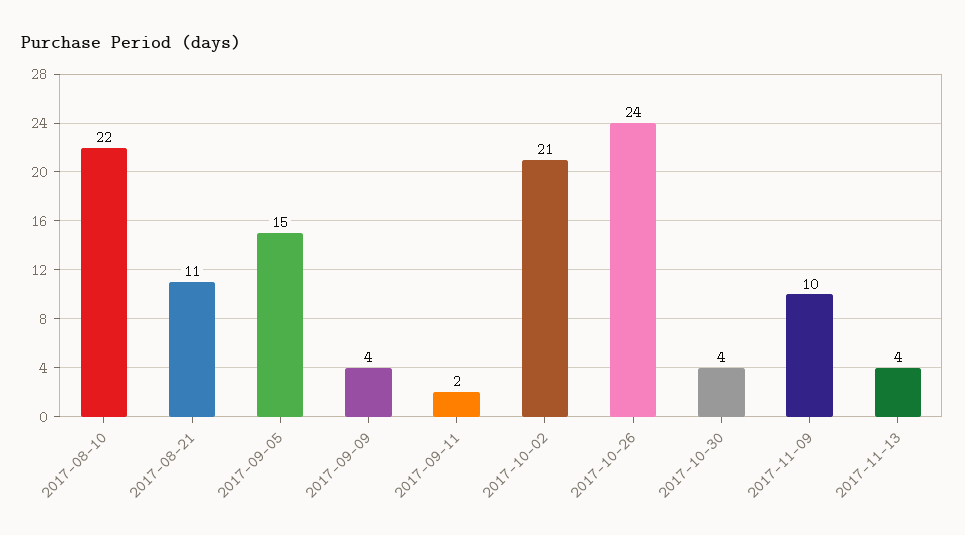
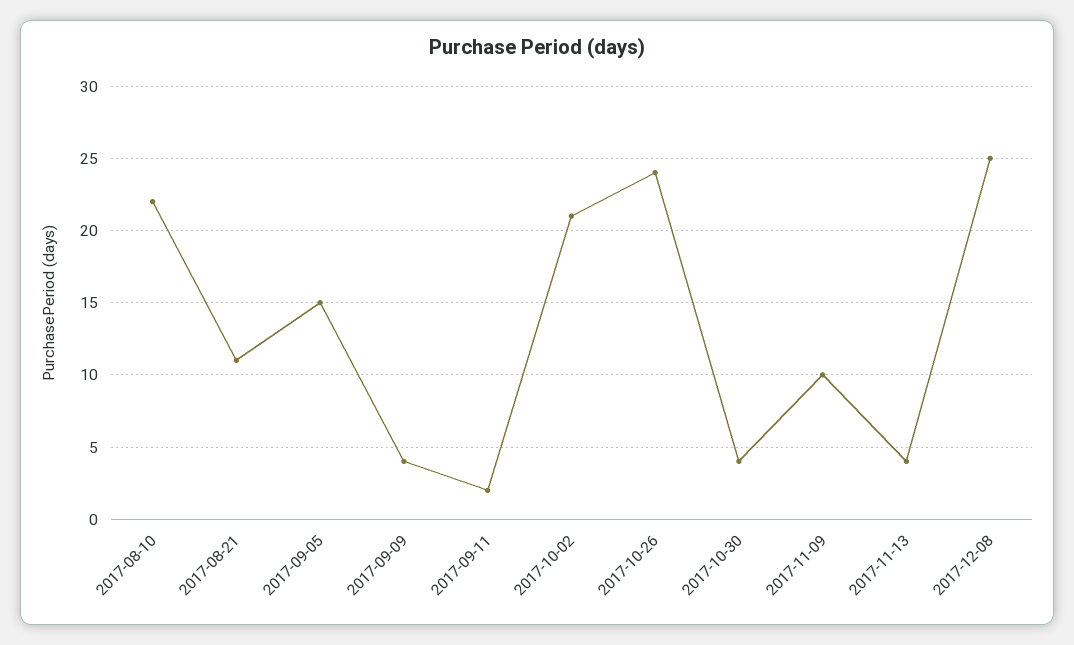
2017-12-08: none -> 25

